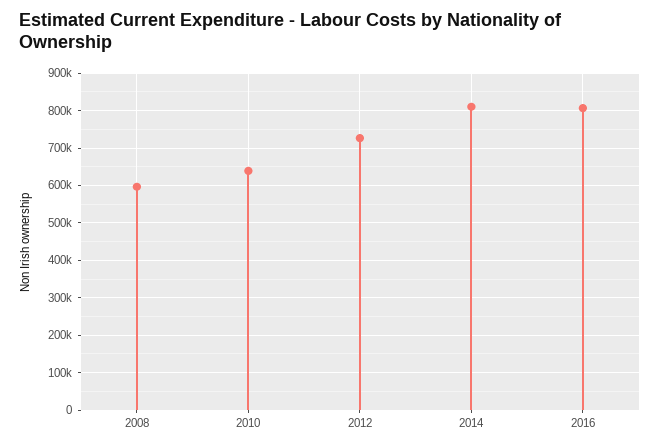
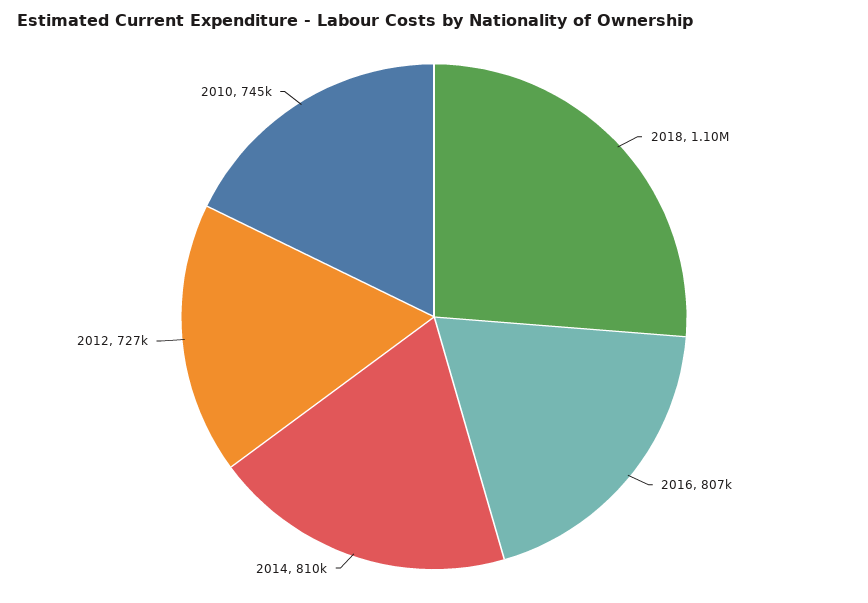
2008: 600000 -> none
2010: 640000 -> 745000
2018: none -> 1100000

